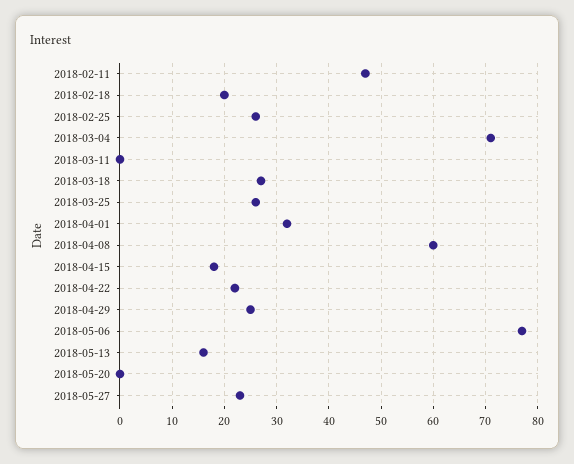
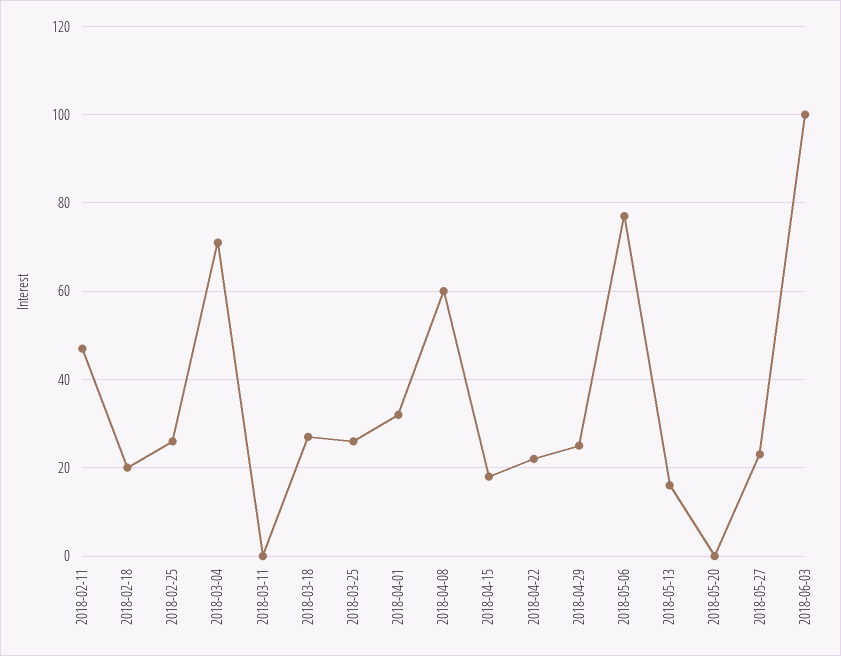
2018-06-03: none -> 100

